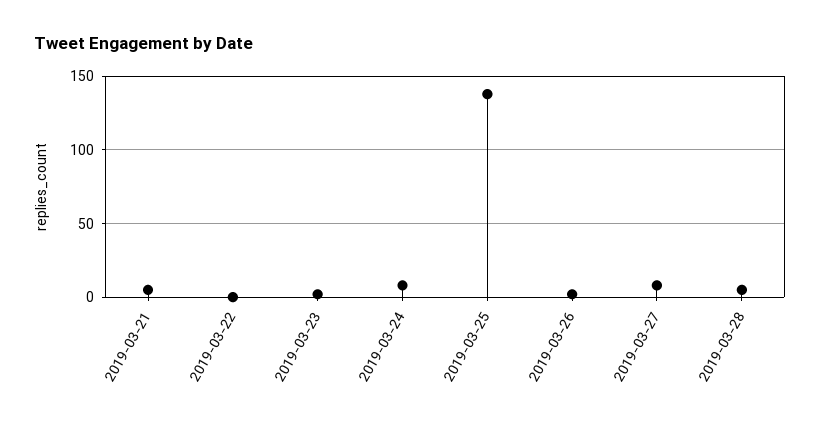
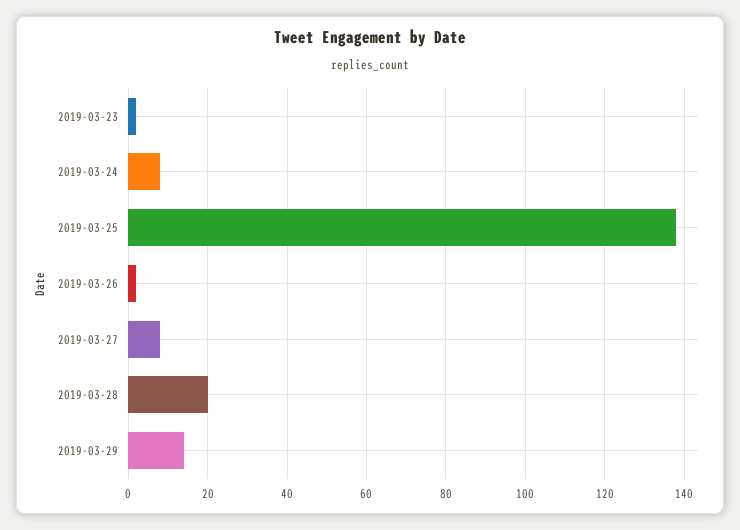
2019-03-21: 5 -> none
2019-03-22: 0 -> none
2019-03-28: 5 -> 20
2019-03-29: none -> 15

